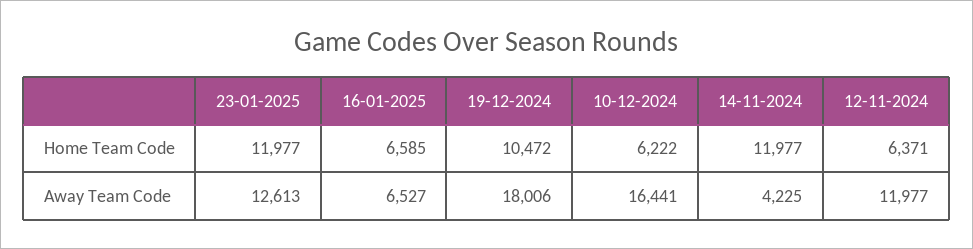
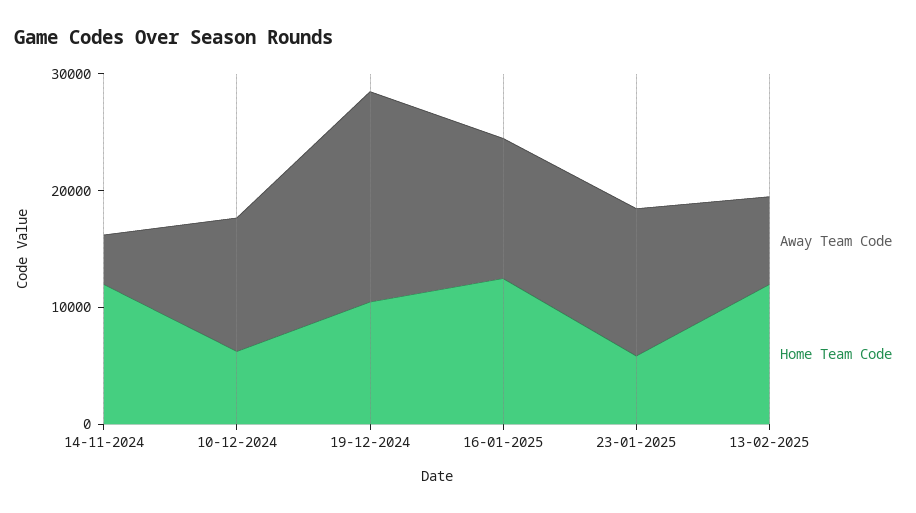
Home Team Code, 23-01-2025: 11977 -> 6000
Home Team Code, 16-01-2025: 6585 -> 12000
Home Team Code, 12-11-2024: 6371 -> none
Away Team Code, 16-01-2025: 6527 -> 12000
Away Team Code, 10-12-2024: 16441 -> 12000
Away Team Code, 12-11-2024: 11977 -> none
Away Team Code, 13-02-2025: none -> 8000
Home Team Code, 13-02-2025: none -> 12000

